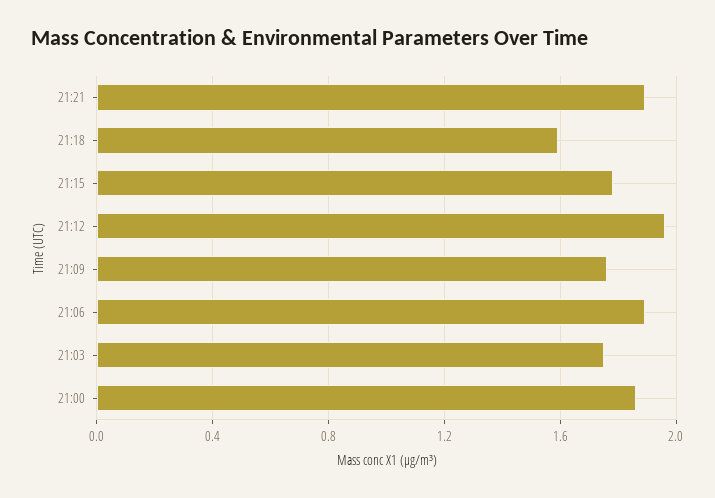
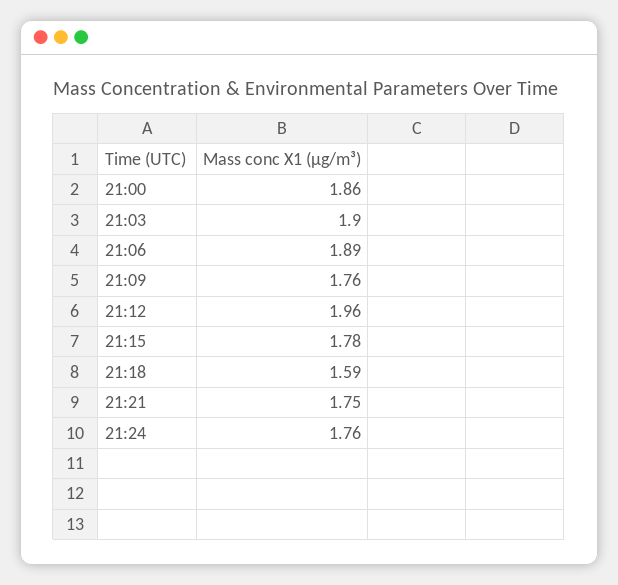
21:21: 1.9 -> 1.75
21:03: 1.75 -> 1.9
21:24: none -> 1.76

